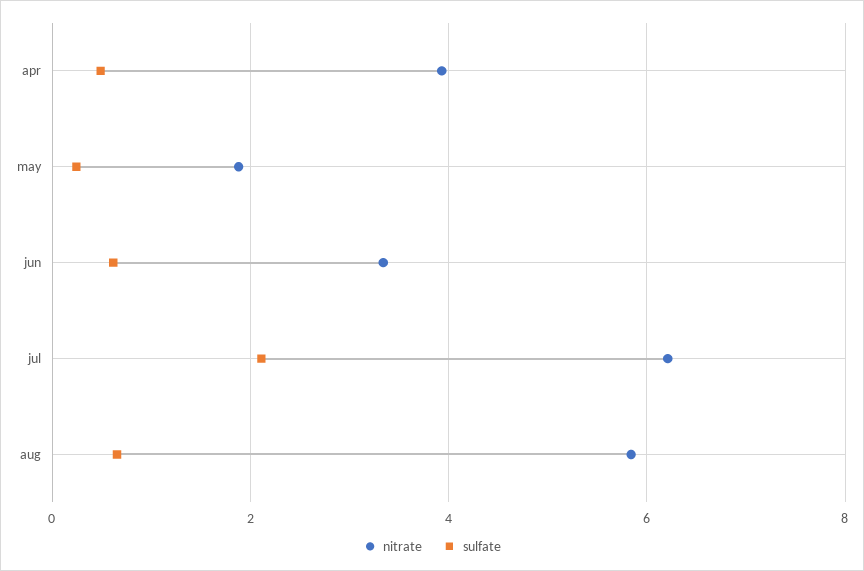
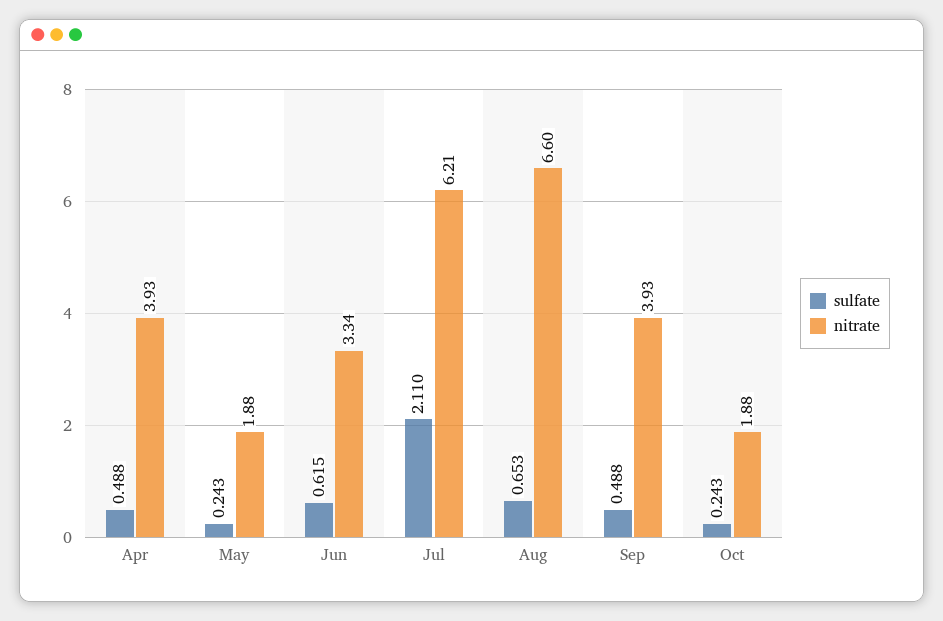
nitrate, aug: 5.8 -> 6.6
sulfate, Sep: none -> 0.488
nitrate, Sep: none -> 3.93
sulfate, Oct: none -> 0.243
nitrate, Oct: none -> 1.88

